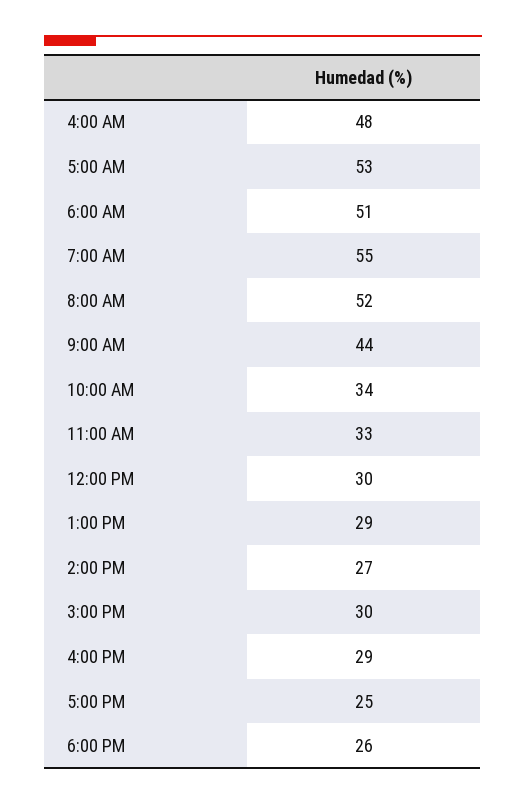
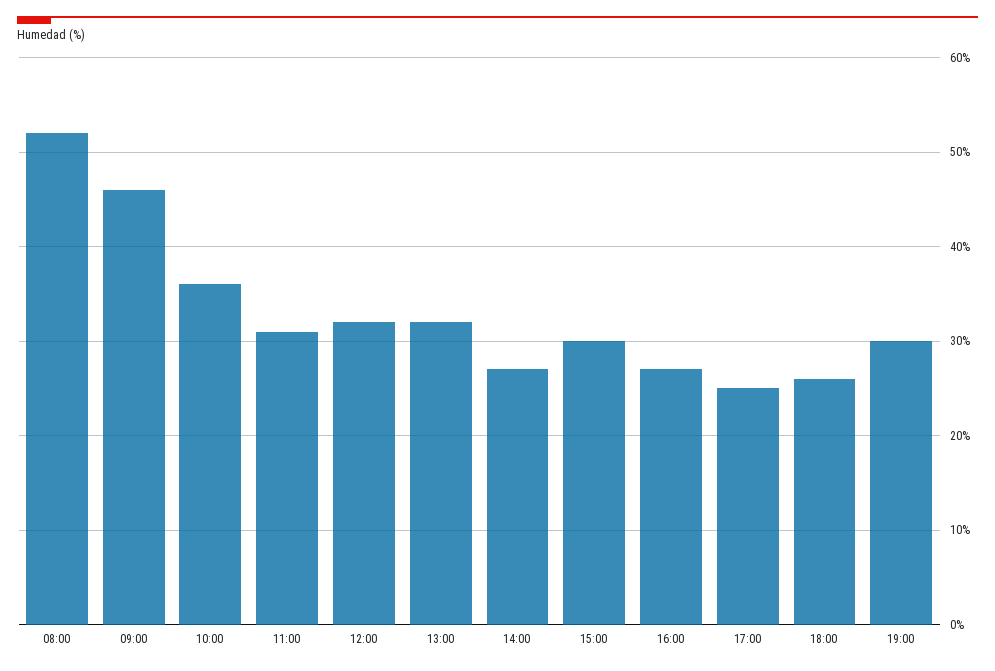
4:00 AM: 48 -> none
5:00 AM: 53 -> none
6:00 AM: 51 -> none
7:00 AM: 55 -> none
9:00 AM: 44 -> 46
10:00 AM: 34 -> 36
11:00 AM: 33 -> 31
12:00 PM: 30 -> 32
1:00 PM: 29 -> 32
4:00 PM: 29 -> 27
19:00: none -> 30

